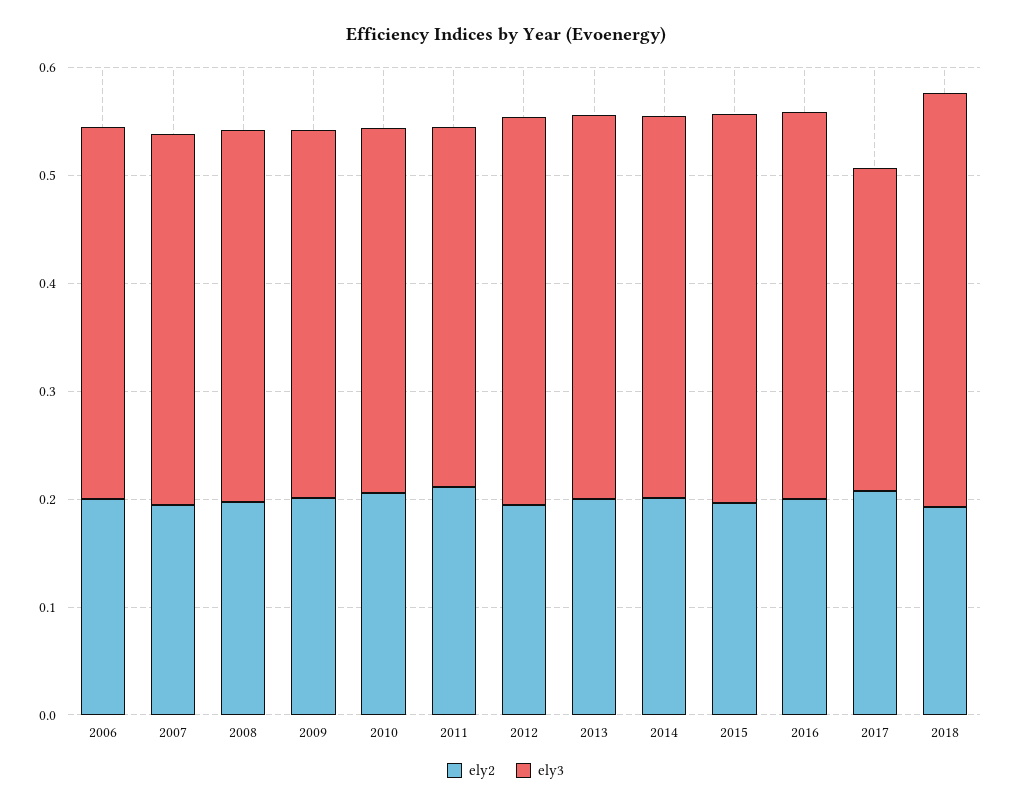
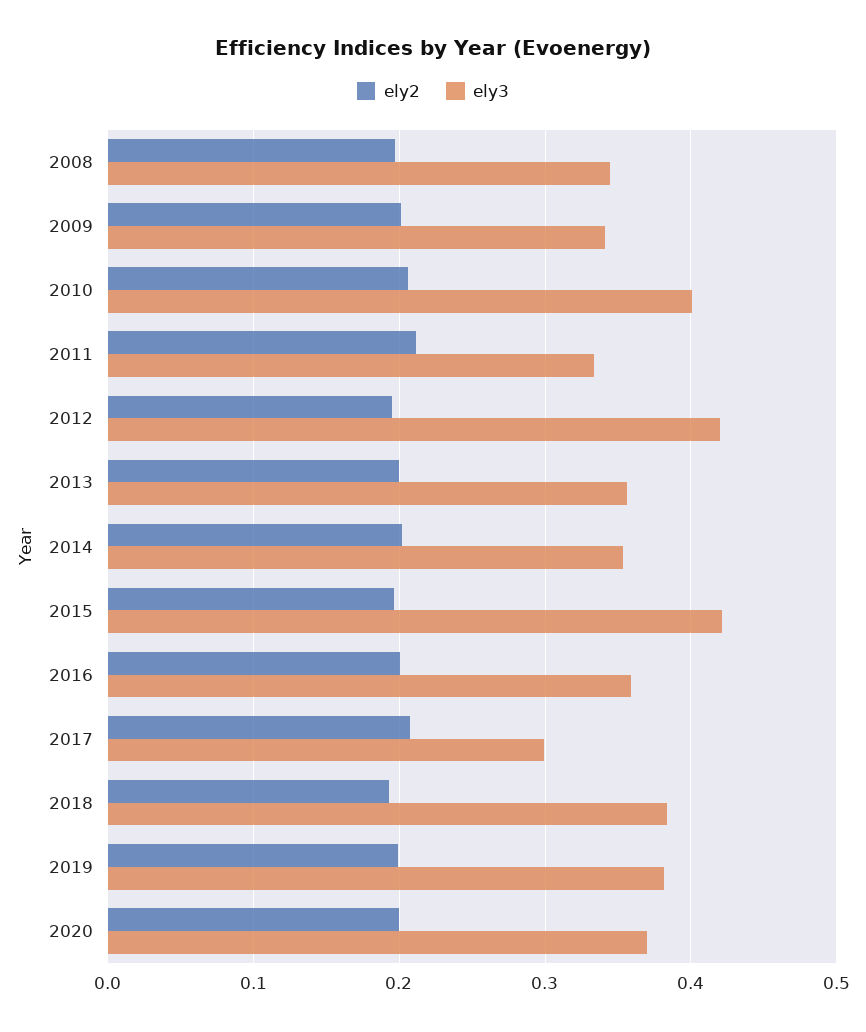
ely2, 2006: 0.2 -> none
ely3, 2006: 0.34 -> none
ely2, 2007: 0.2 -> none
ely3, 2007: 0.34 -> none
ely3, 2010: 0.34 -> 0.4
ely3, 2012: 0.36 -> 0.42
ely3, 2015: 0.36 -> 0.42
ely2, 2019: none -> 0.2
ely3, 2019: none -> 0.38
ely2, 2020: none -> 0.2
ely3, 2020: none -> 0.37

